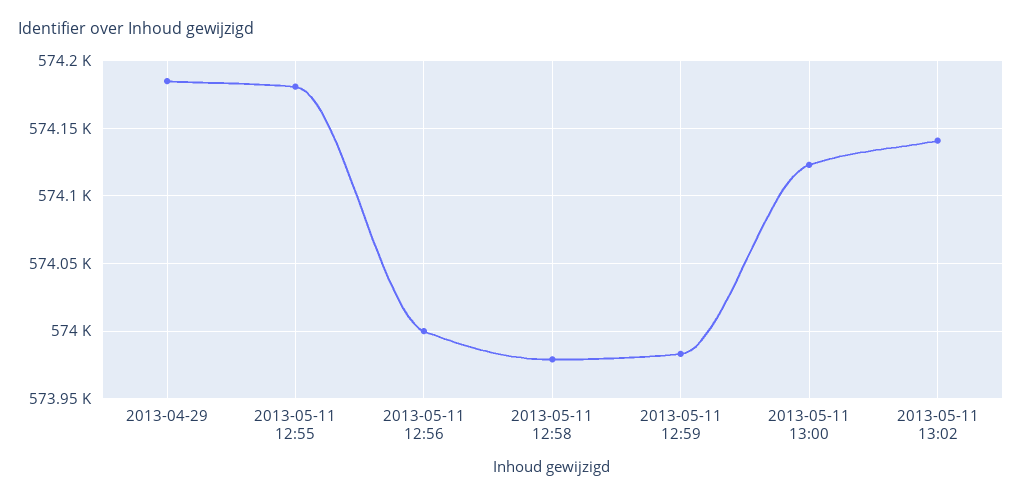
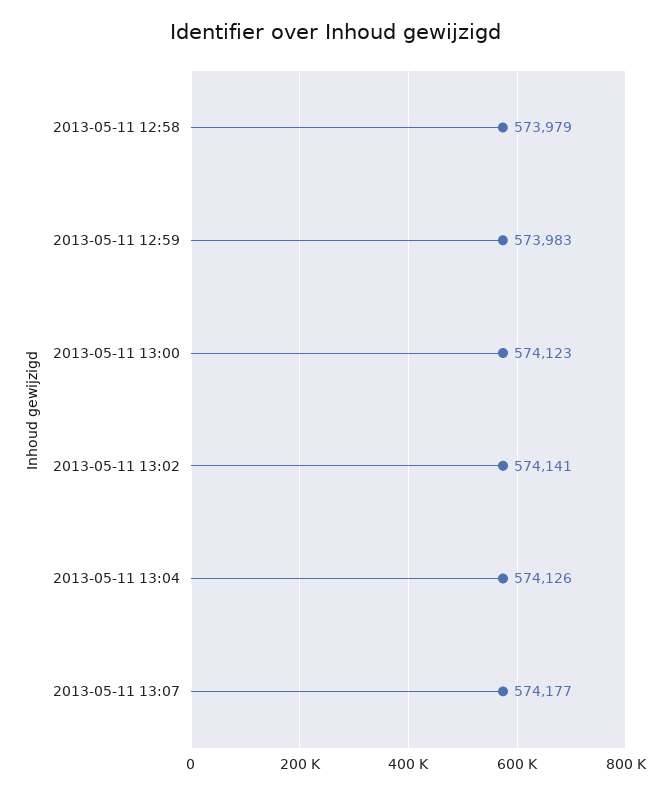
2013-04-29: 574185 -> none
2013-05-11 12:55: 574180 -> none
2013-05-11 12:56: 574000 -> none
2013-05-11 13:04: none -> 574126
2013-05-11 13:07: none -> 574177

